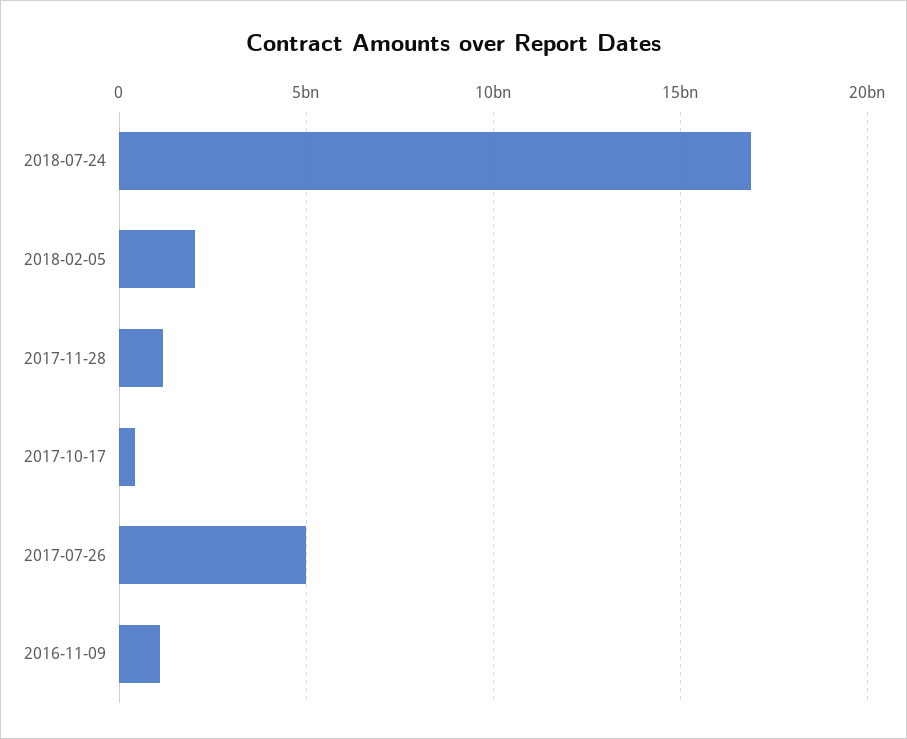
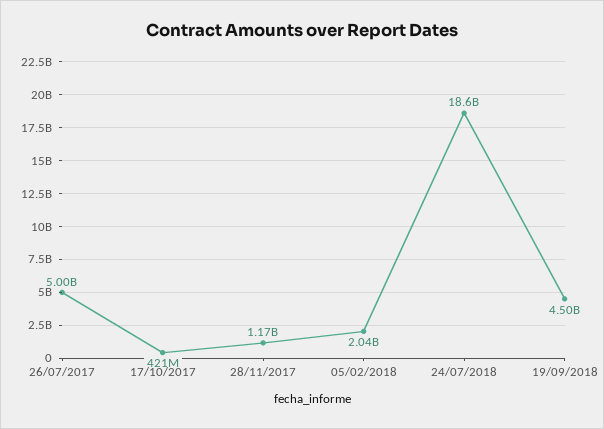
2018-07-24: 17000000000 -> 18600000000
2016-11-09: 1000000000 -> none
19/09/2018: none -> 4500000000

